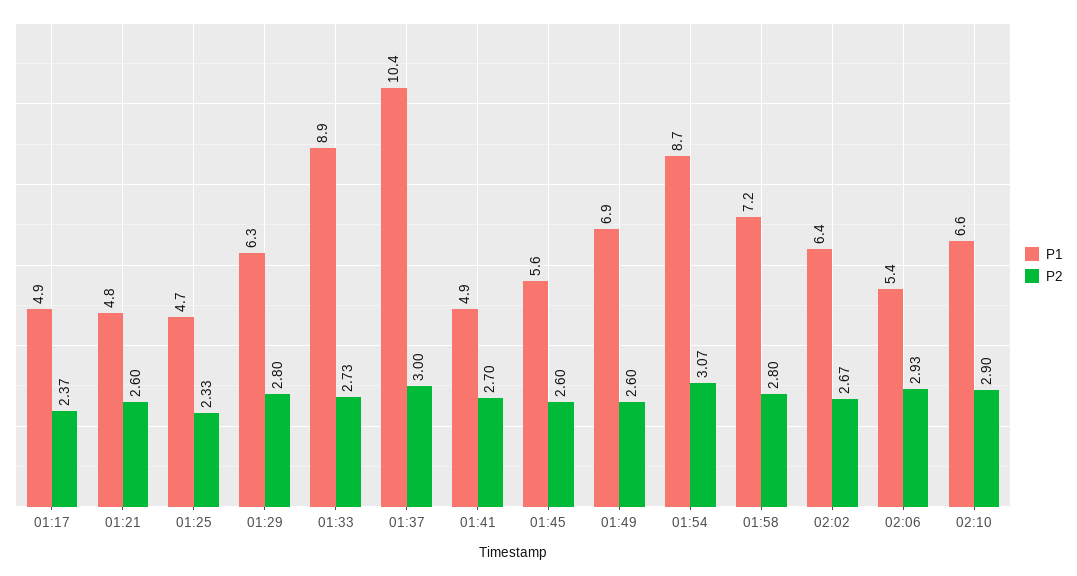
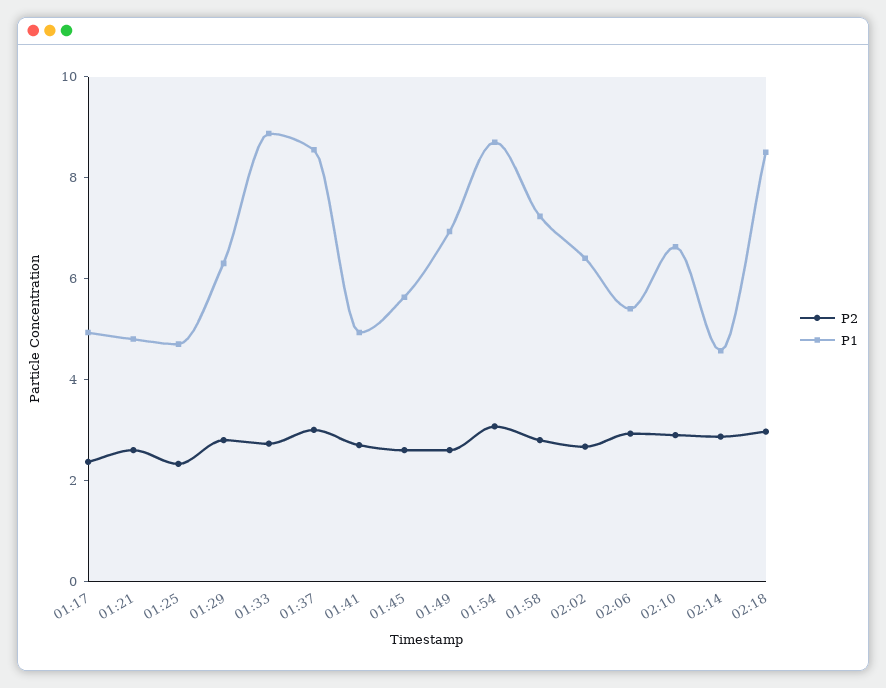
P1, 01:37: 10.4 -> 8.5
P2, 02:14: none -> 3
P1, 02:14: none -> 4.5
P2, 02:18: none -> 3
P1, 02:18: none -> 8.5

